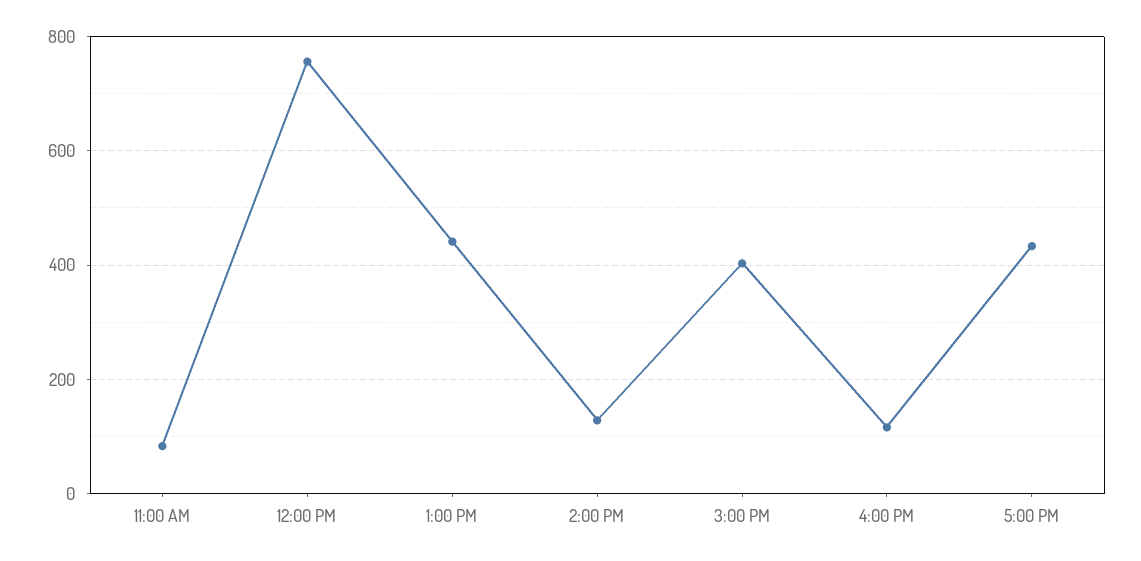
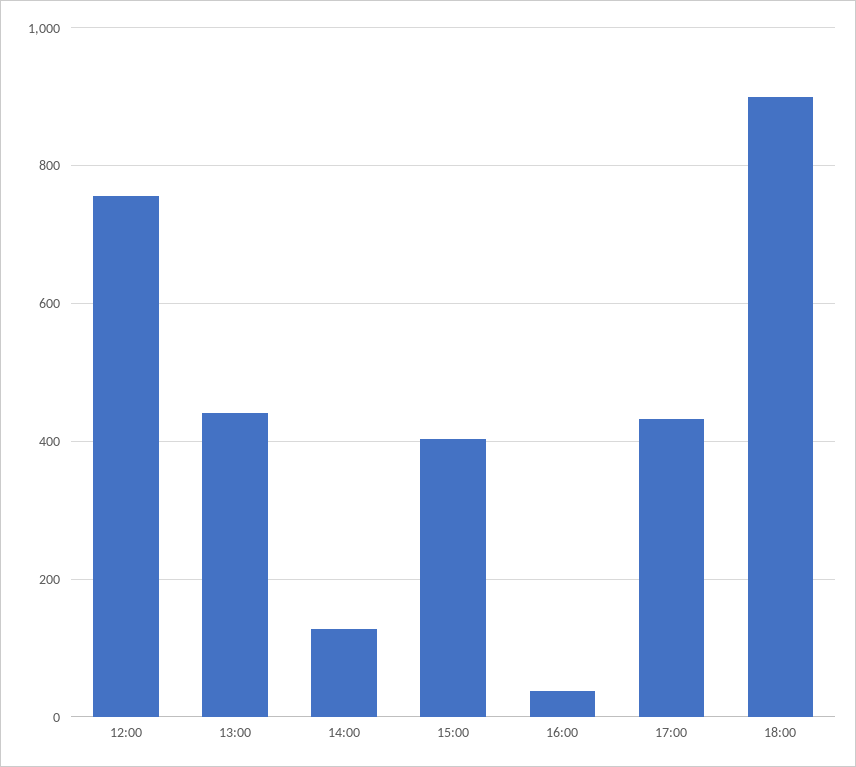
11:00 AM: 80 -> none
4:00 PM: 120 -> 40
18:00: none -> 900

